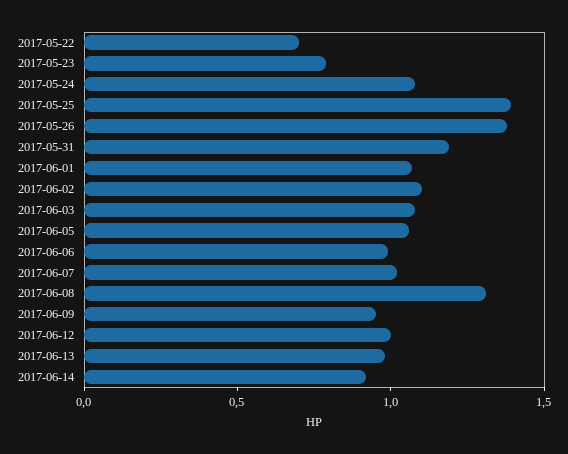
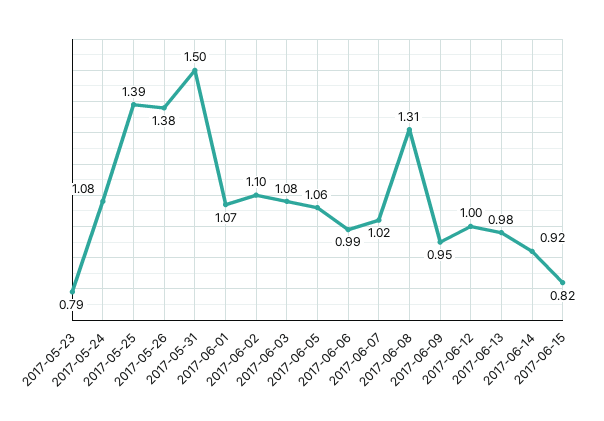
2017-05-22: 0.7 -> none
2017-05-31: 1.2 -> 1.5
2017-06-15: none -> 0.82

